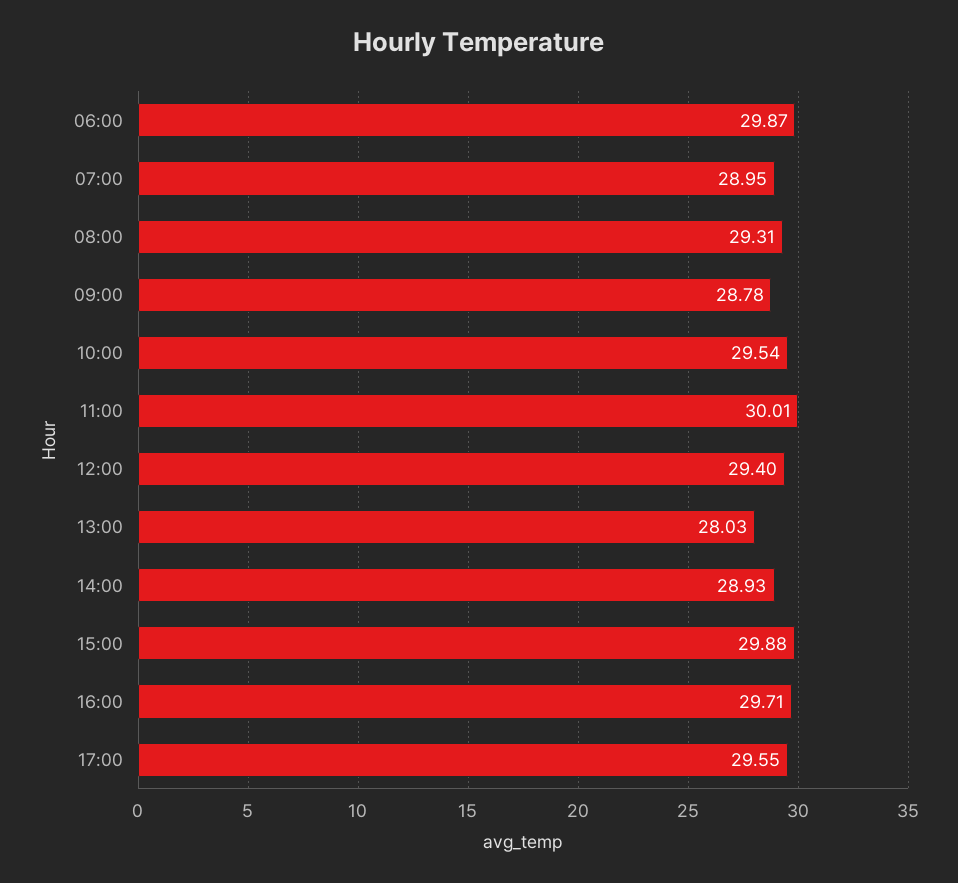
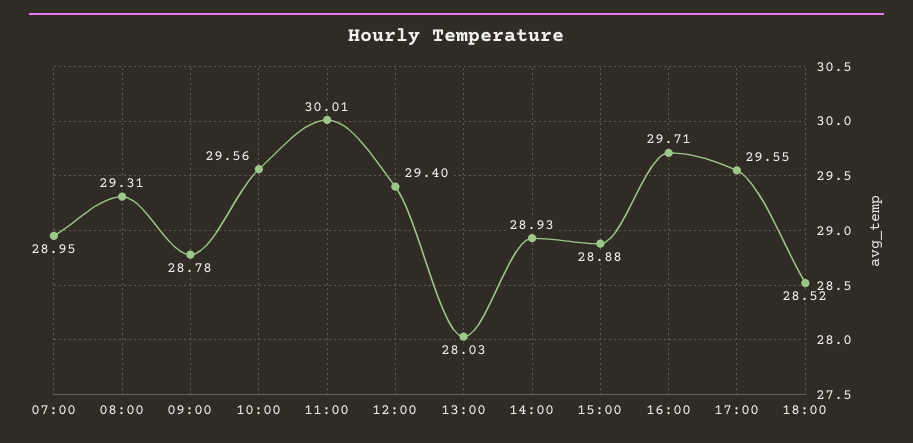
06:00: 29.87 -> none
10:00: 29.54 -> 29.56
15:00: 29.88 -> 28.88
18:00: none -> 28.52

